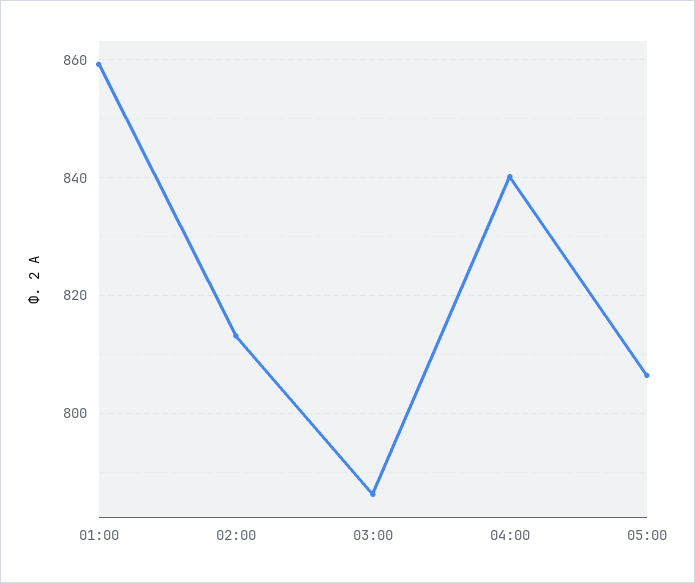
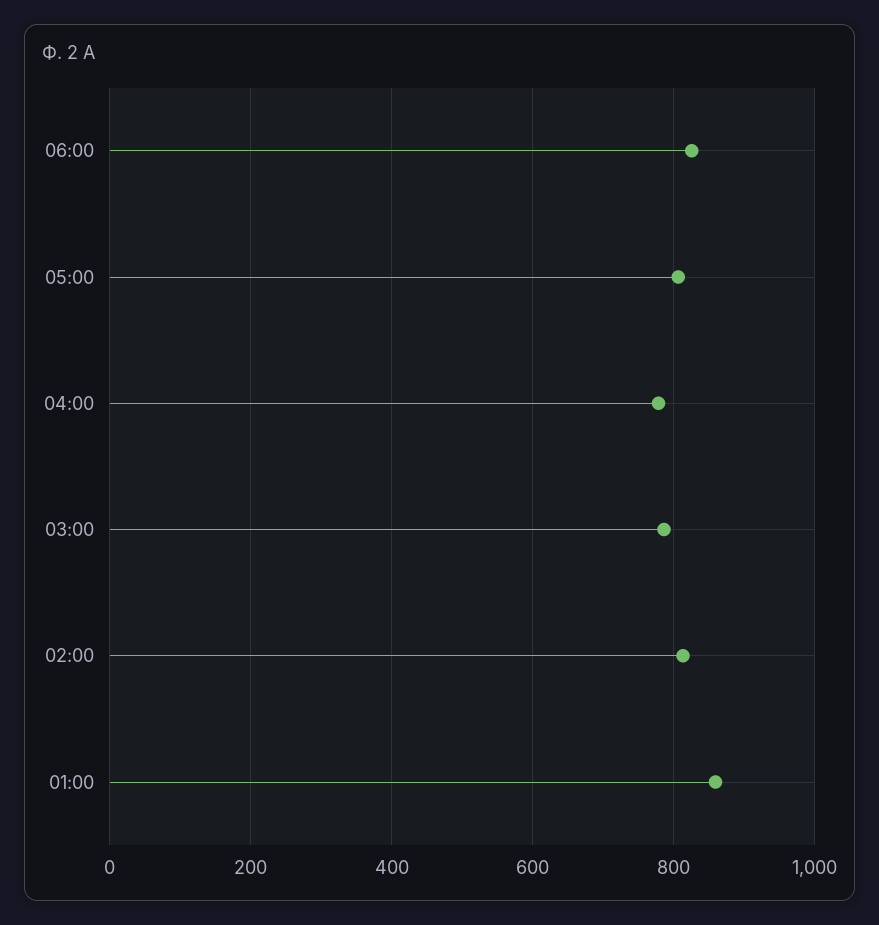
04:00: 840 -> 780
06:00: none -> 820

